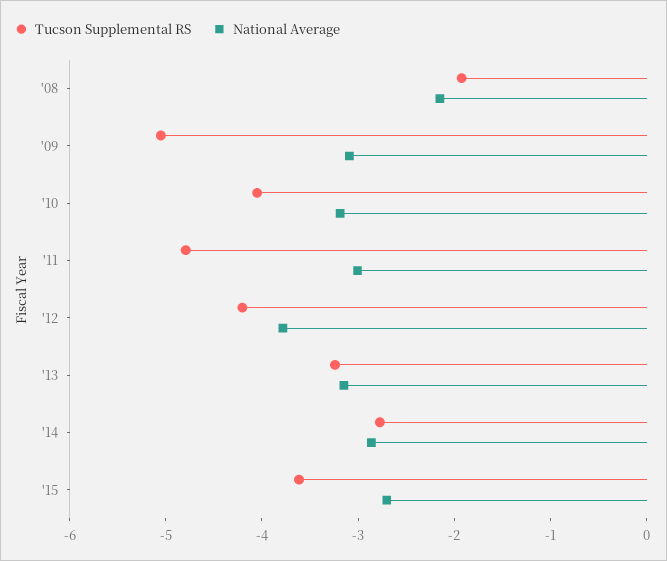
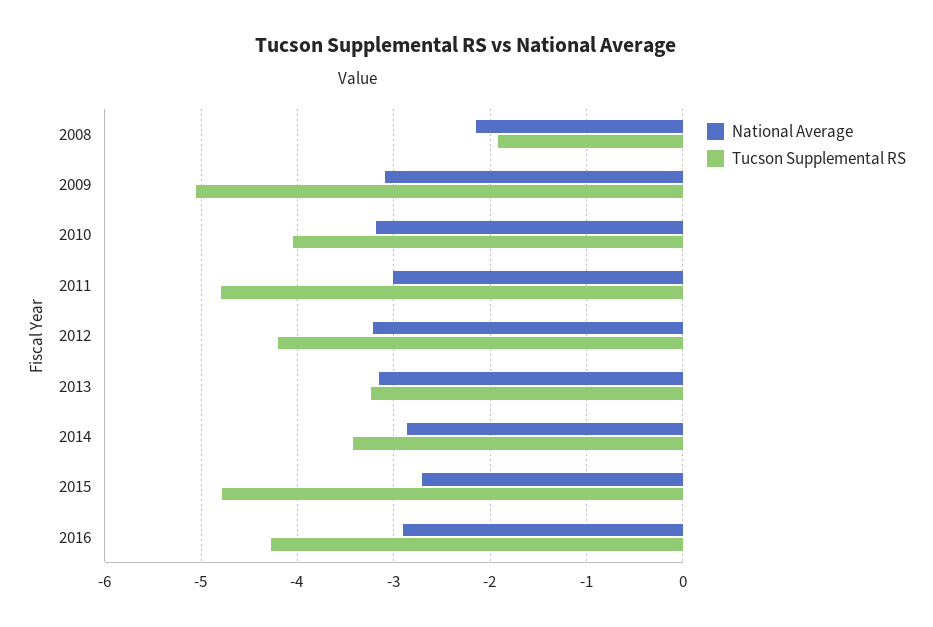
National Average, '12: -3.8 -> -3.2
Tucson Supplemental RS, '14: -2.8 -> -3.4
Tucson Supplemental RS, '15: -3.6 -> -4.8
National Average, 2016: none -> -2.9
Tucson Supplemental RS, 2016: none -> -4.3

